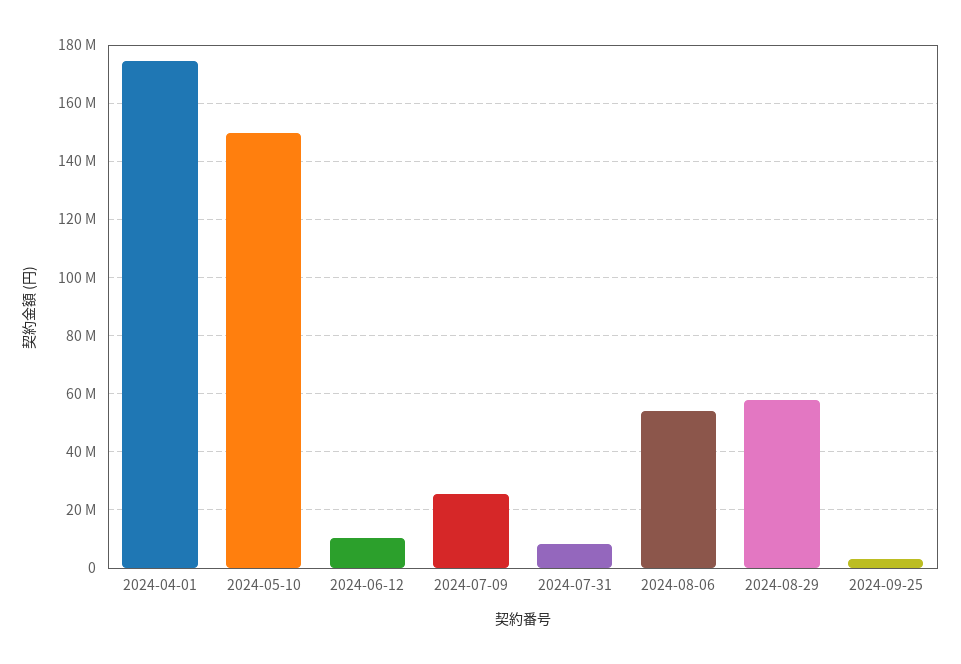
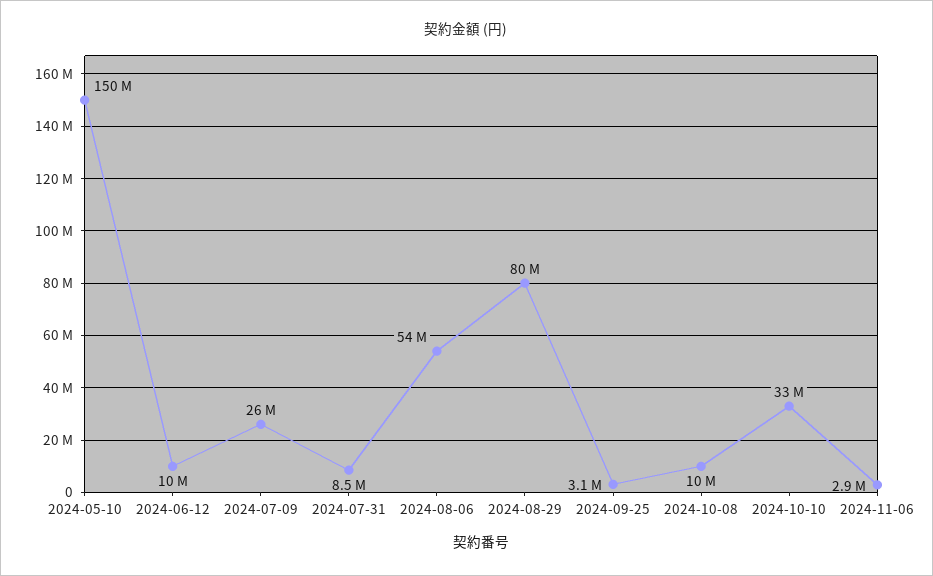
2024-04-01: 175000000 -> none
2024-08-29: 57500000 -> 80000000
2024-10-08: none -> 10000000
2024-10-10: none -> 33000000
2024-11-06: none -> 2900000

